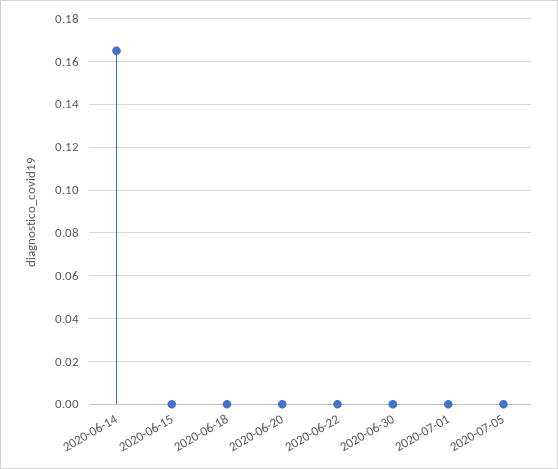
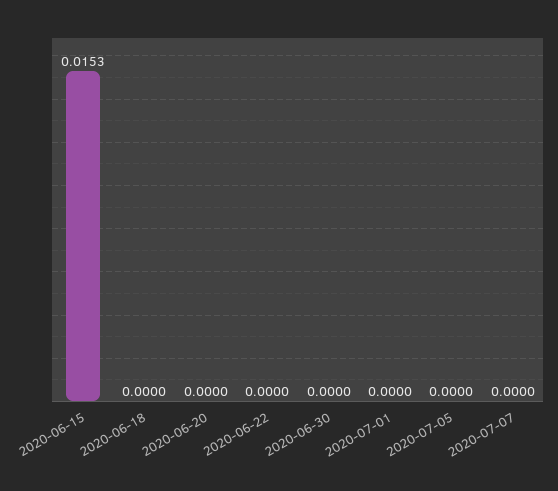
2020-06-14: 0.165 -> none
2020-06-15: 0 -> 0.0153
2020-07-07: none -> 0

